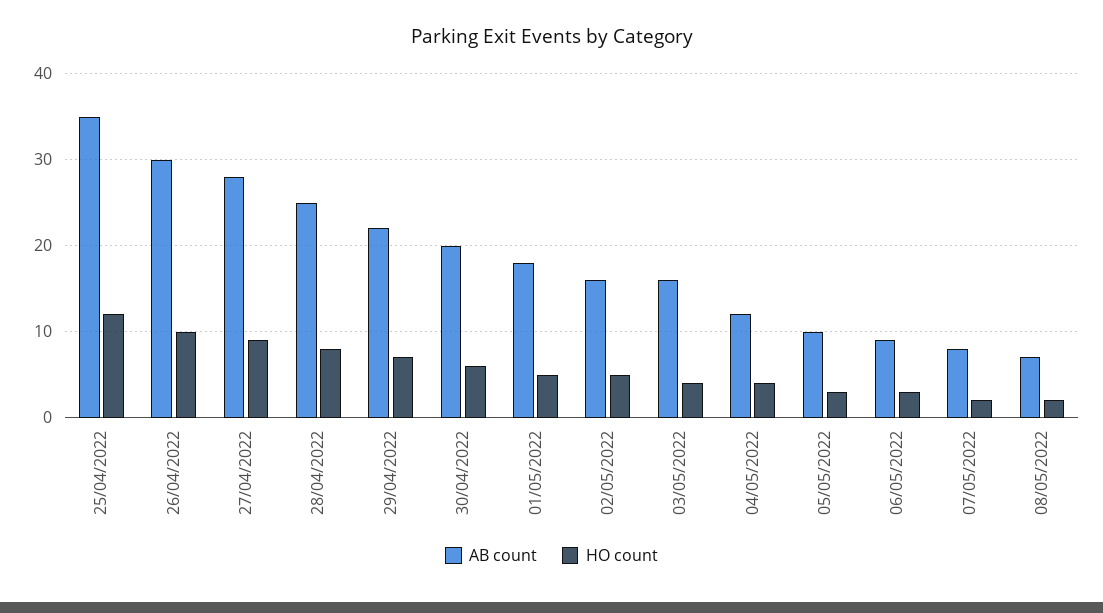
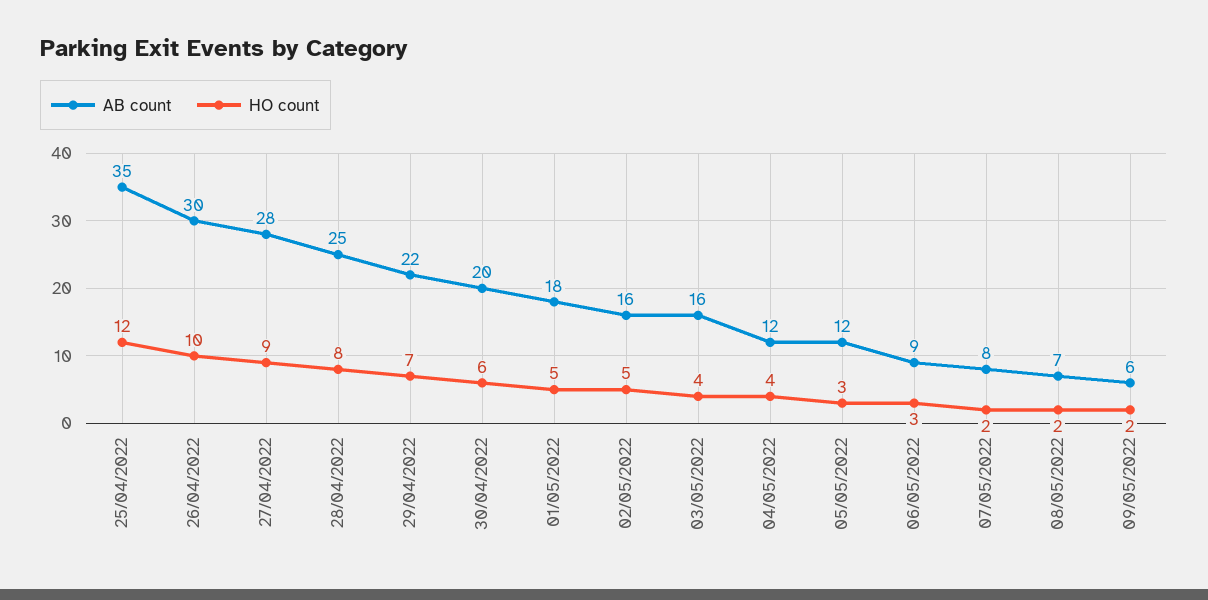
AB count, 05/05/2022: 10 -> 12
AB count, 09/05/2022: none -> 6
HO count, 09/05/2022: none -> 2

